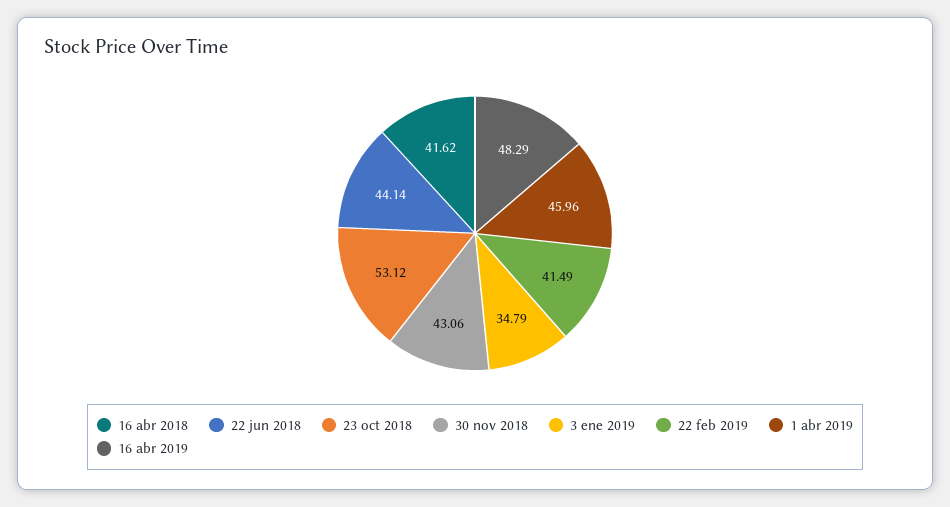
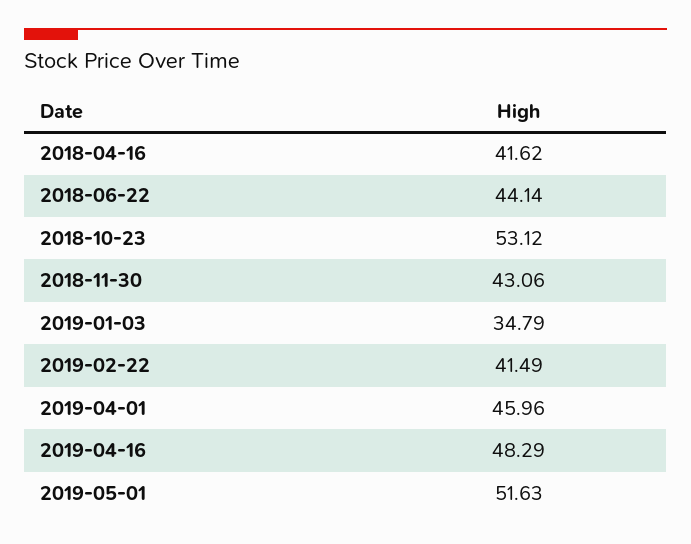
2019-05-01: none -> 51.63

